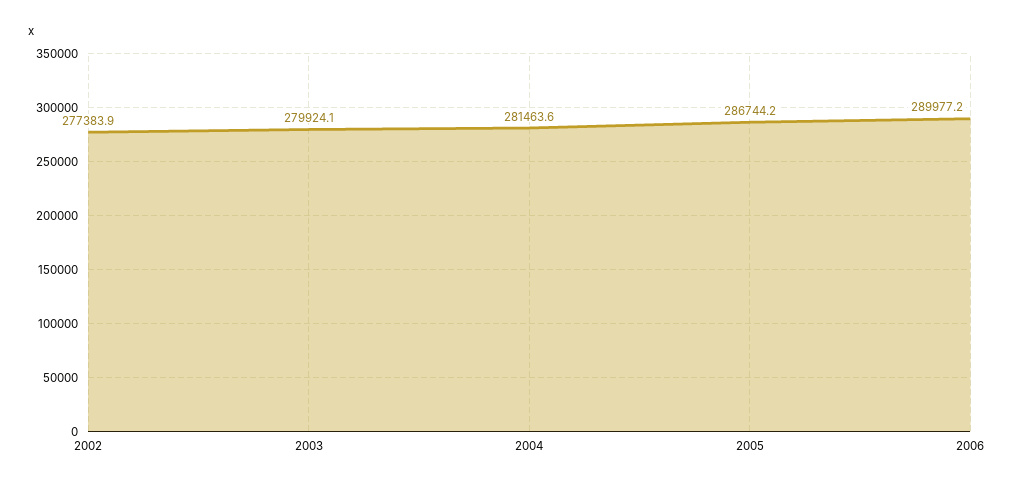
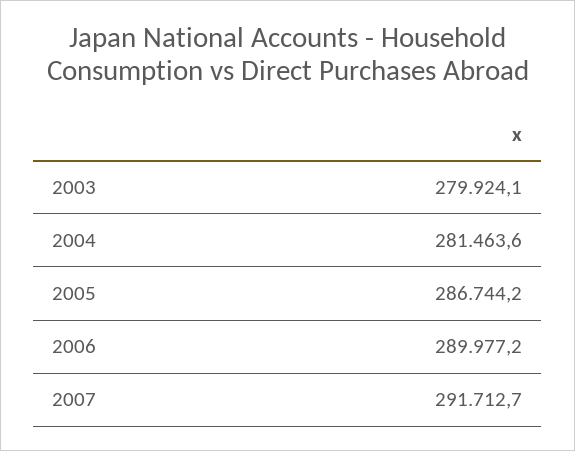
2002: 277383.9 -> none
2007: none -> 291712.7

